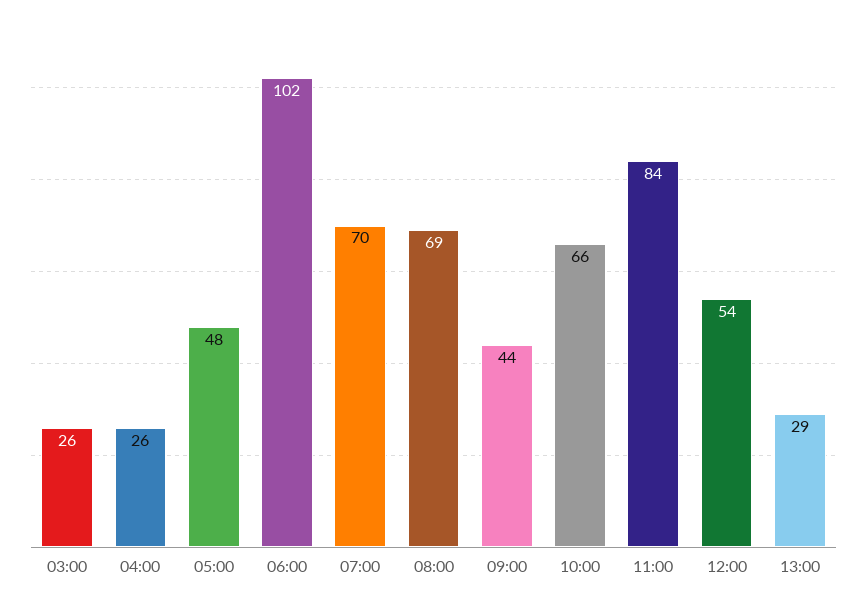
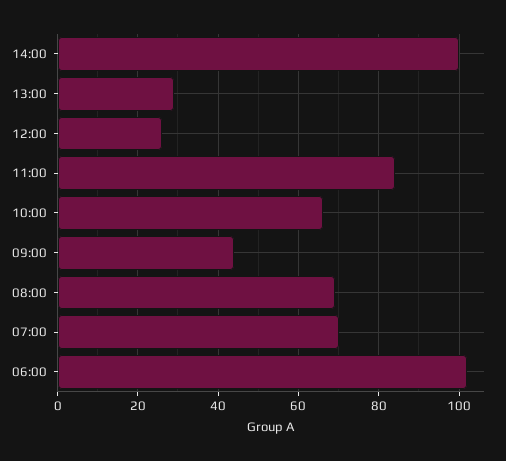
03:00: 26 -> none
04:00: 26 -> none
05:00: 48 -> none
12:00: 54 -> 25
14:00: none -> 100

